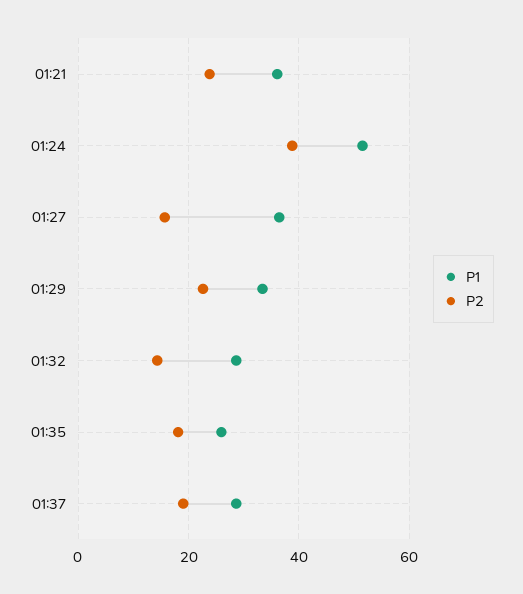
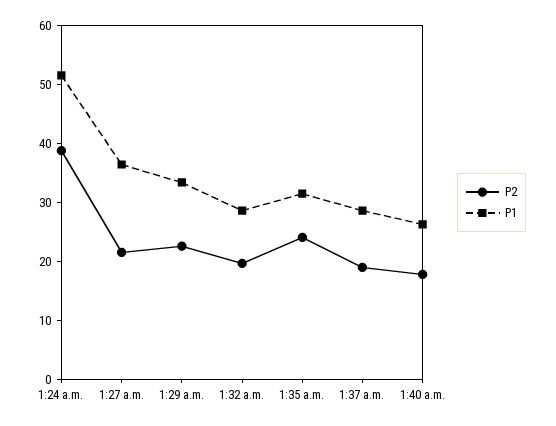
P1, 01:21: 36 -> none
P2, 01:21: 24 -> none
P2, 01:27: 16 -> 22
P2, 01:32: 14 -> 20
P1, 01:35: 26 -> 32
P2, 01:35: 18 -> 24
P2, 1:40 a.m.: none -> 18
P1, 1:40 a.m.: none -> 26

